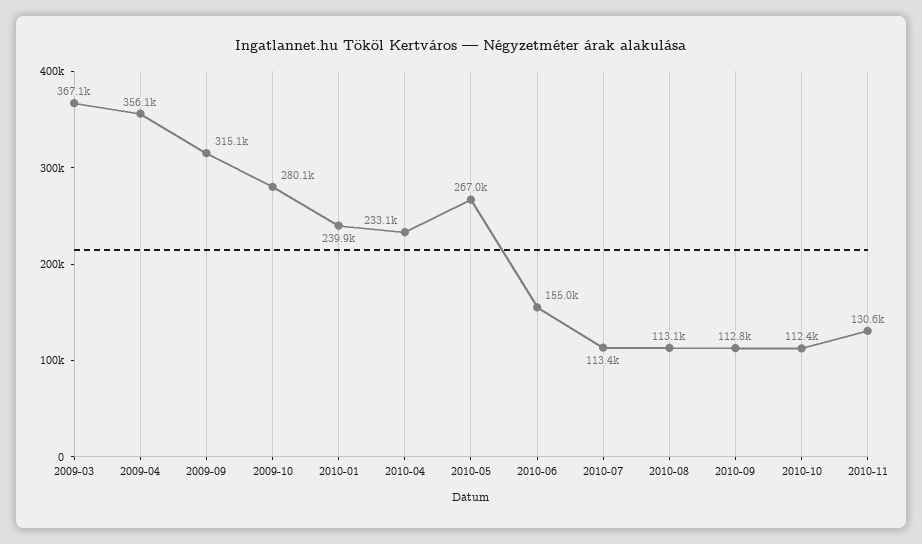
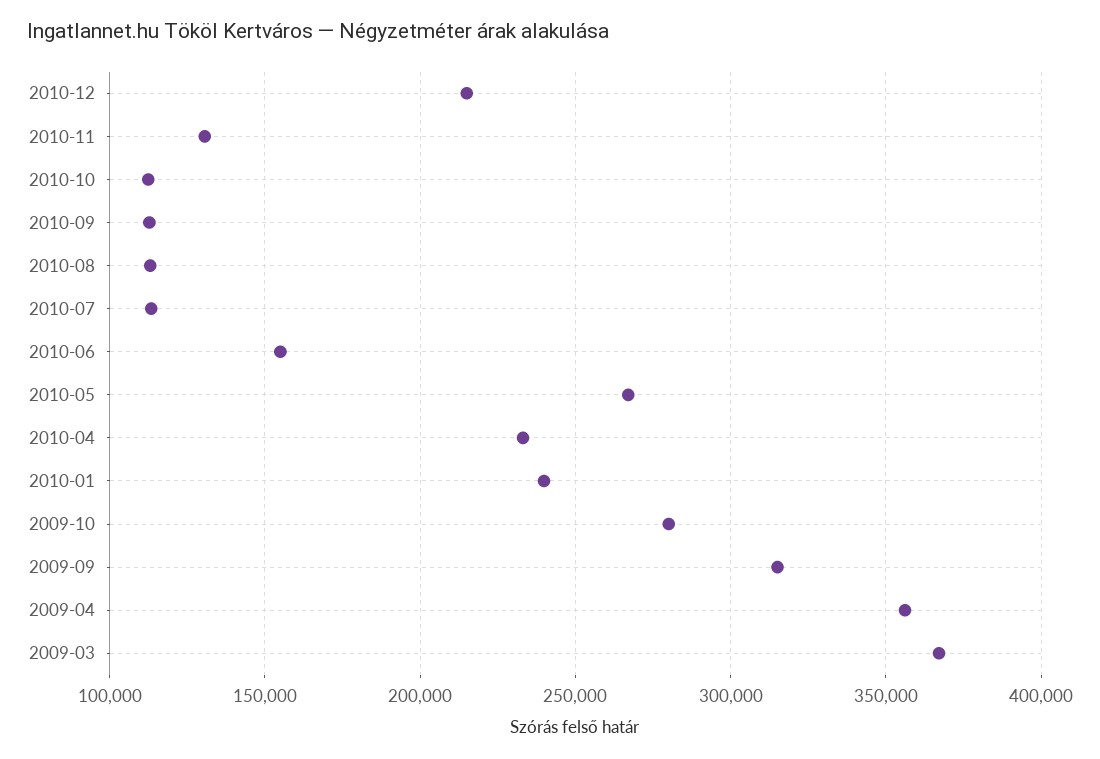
2010-12: none -> 215000

